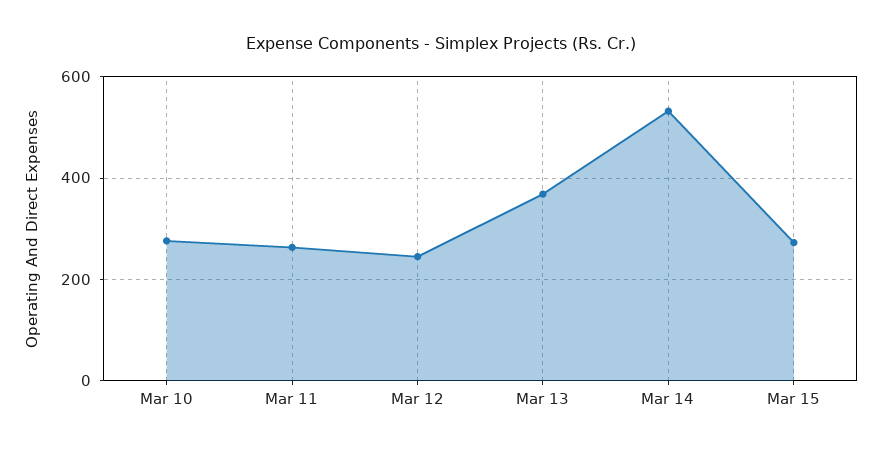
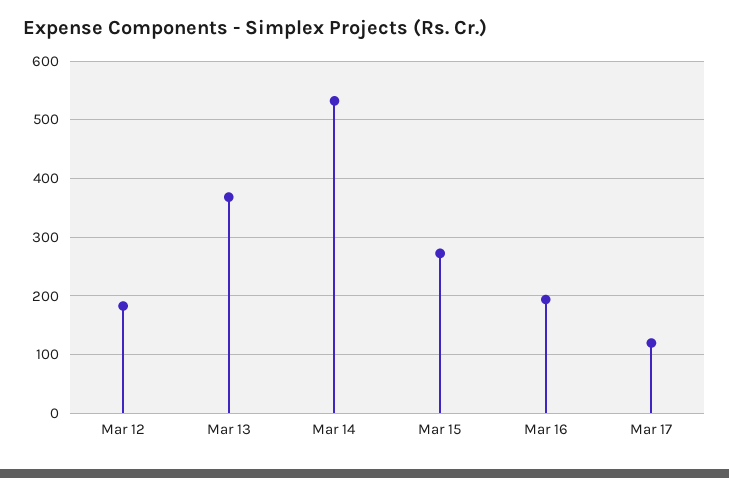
Mar 10: 280 -> none
Mar 11: 260 -> none
Mar 12: 240 -> 180
Mar 16: none -> 200
Mar 17: none -> 120

